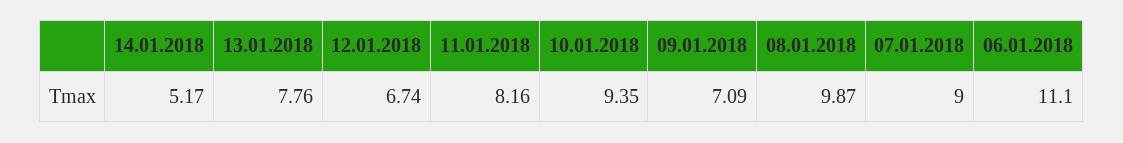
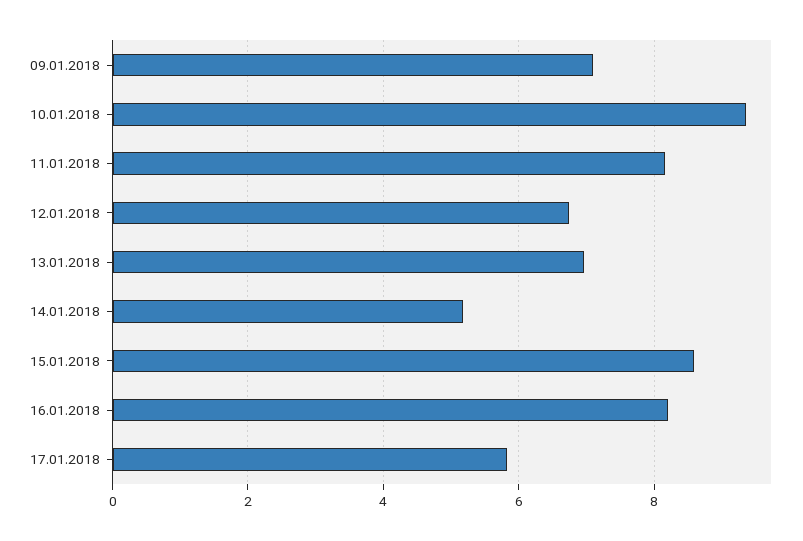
13.01.2018: 7.76 -> 7
08.01.2018: 9.87 -> none
07.01.2018: 9 -> none
06.01.2018: 11.1 -> none
15.01.2018: none -> 8.6
16.01.2018: none -> 8.2
17.01.2018: none -> 5.8

